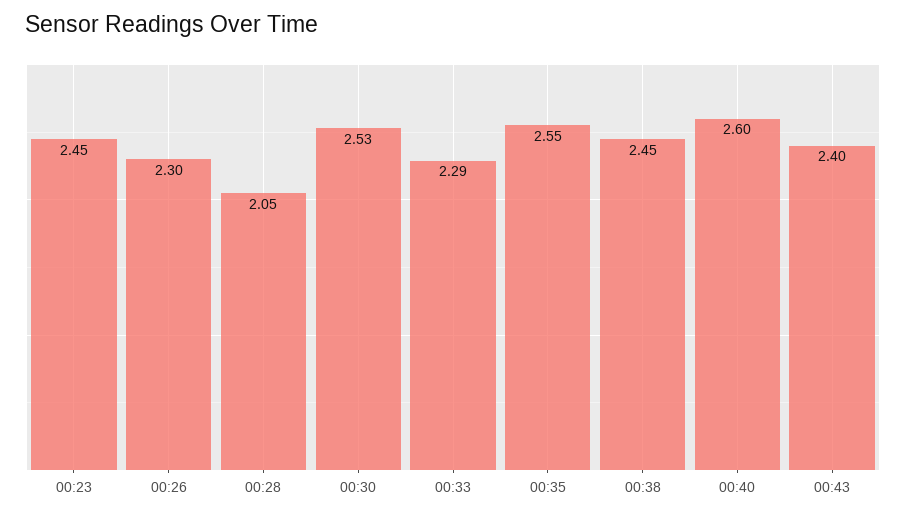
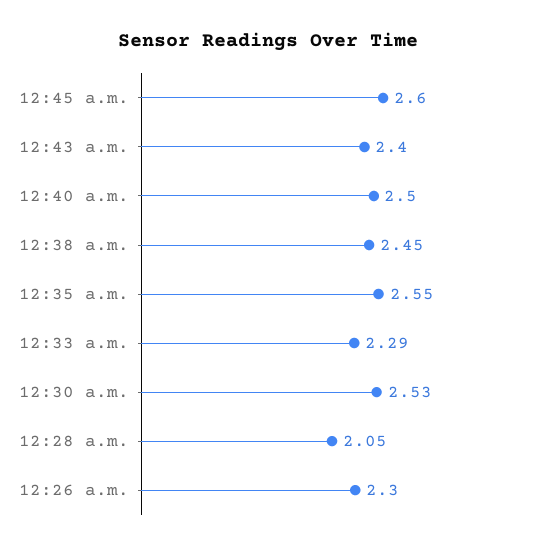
00:23: 2.45 -> none
00:40: 2.6 -> 2.5
12:45 a.m.: none -> 2.6

